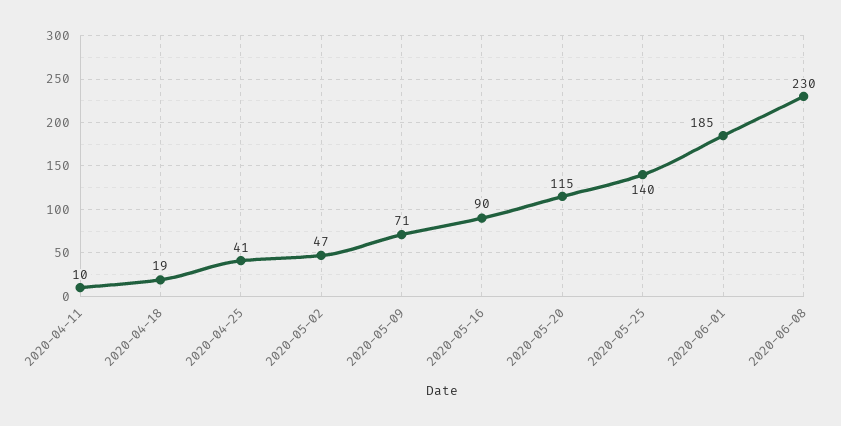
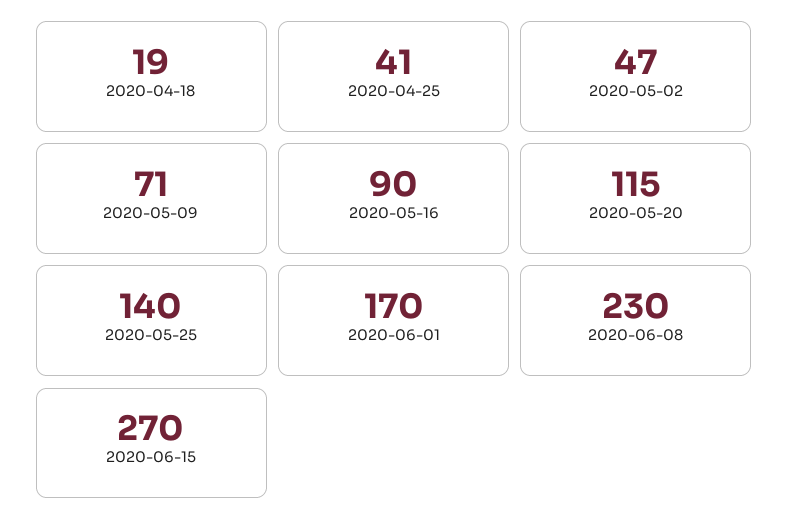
2020-04-11: 10 -> none
2020-06-01: 185 -> 170
2020-06-15: none -> 270

